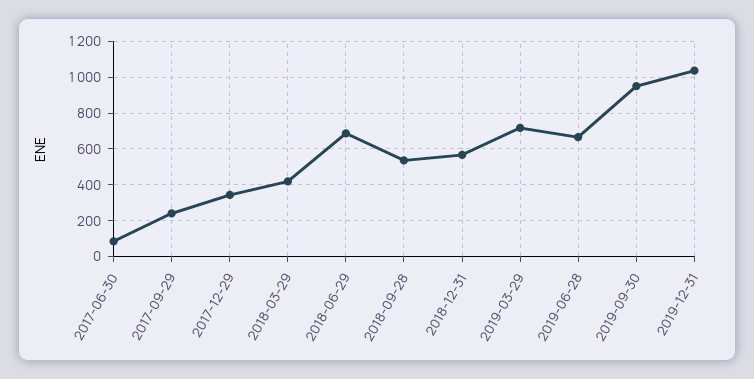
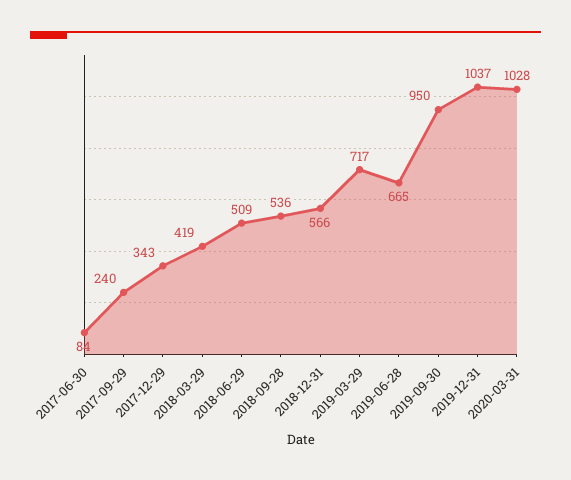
2018-06-29: 700 -> 509
2020-03-31: none -> 1028

